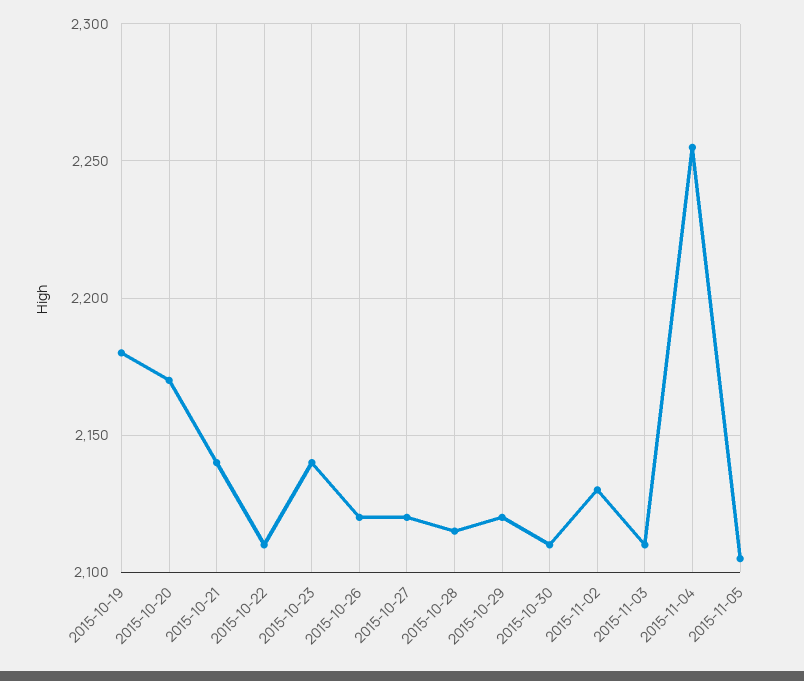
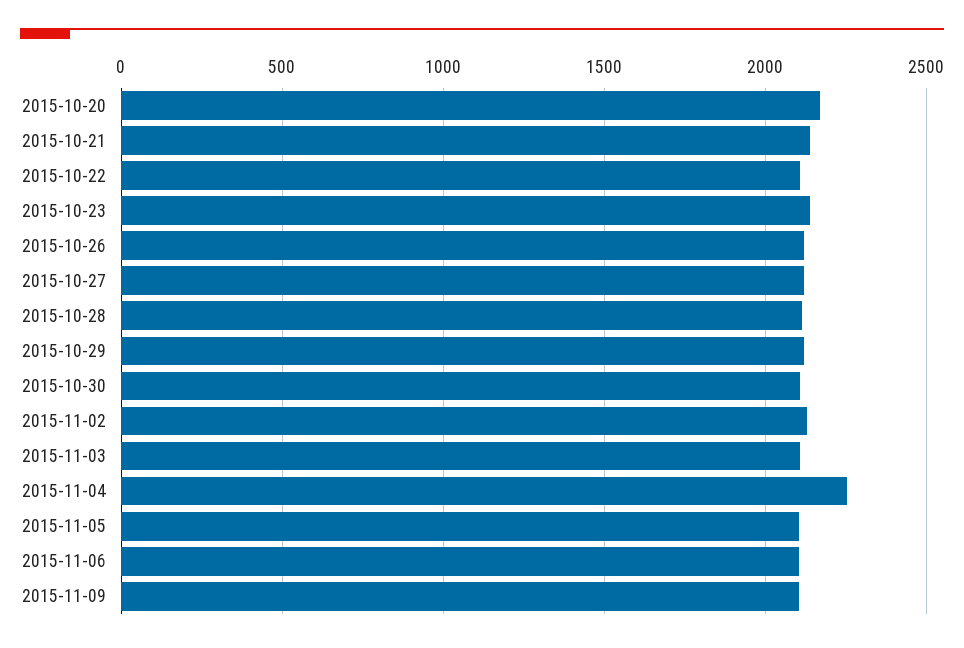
2015-10-19: 2180 -> none
2015-11-06: none -> 2100
2015-11-09: none -> 2100

